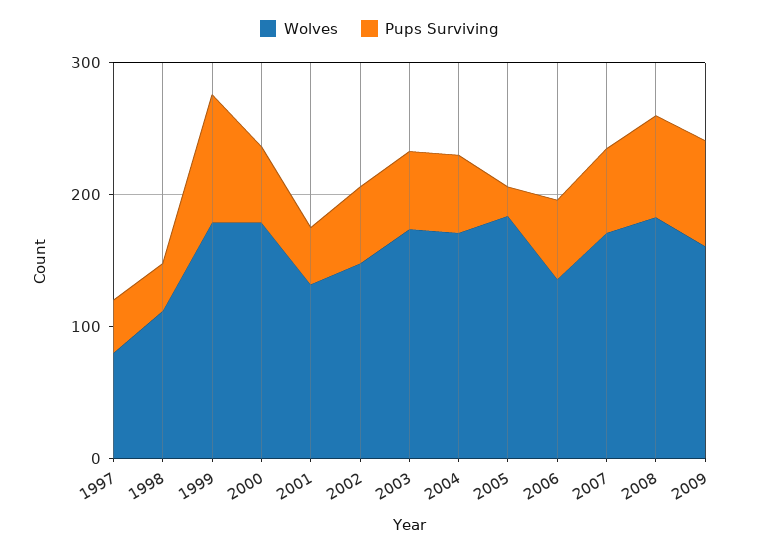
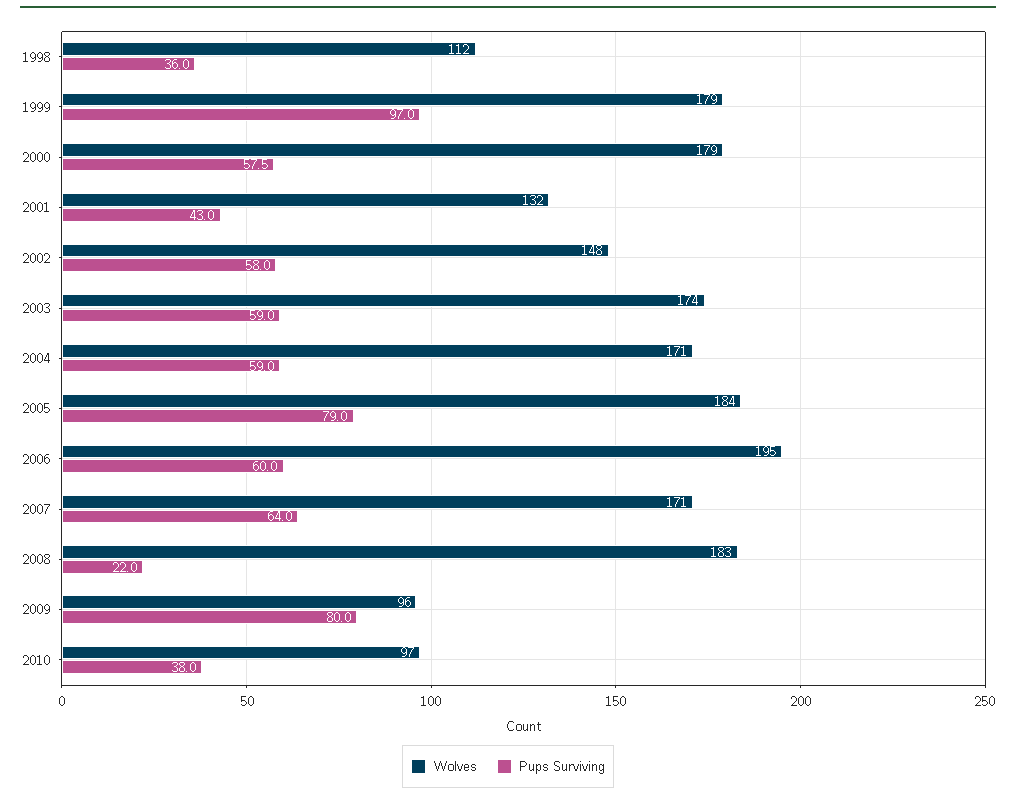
Wolves, 1997: 80 -> none
Pups Surviving, 1997: 40 -> none
Pups Surviving, 2005: 20 -> 79
Wolves, 2006: 140 -> 195
Pups Surviving, 2008: 80 -> 22
Wolves, 2009: 160 -> 96
Wolves, 2010: none -> 97
Pups Surviving, 2010: none -> 38

